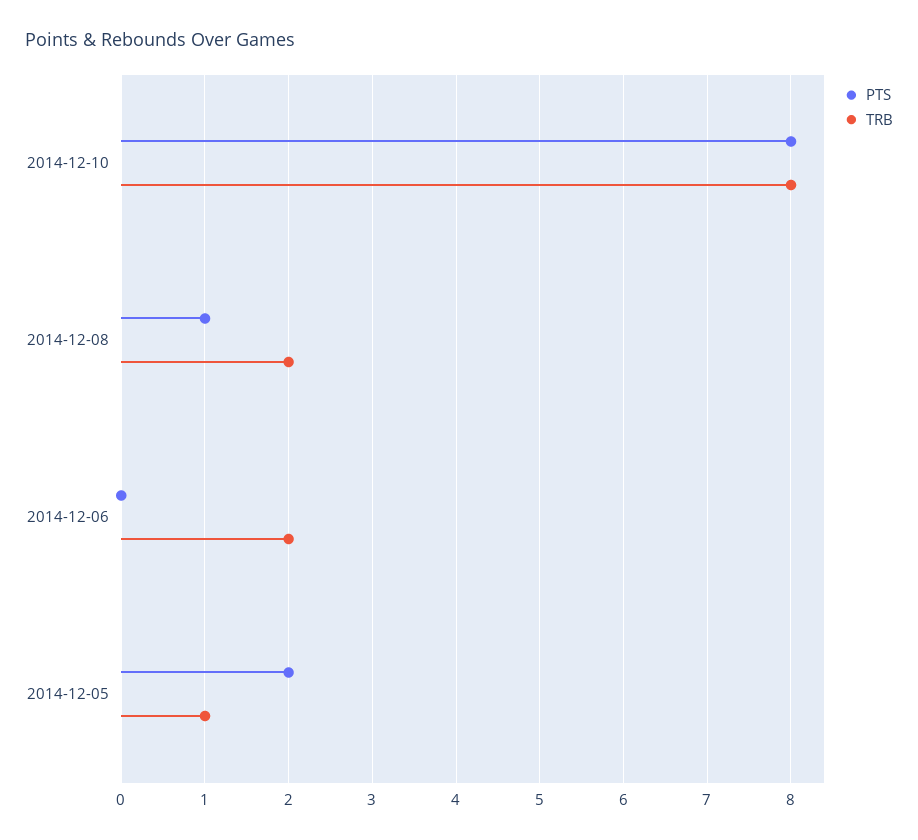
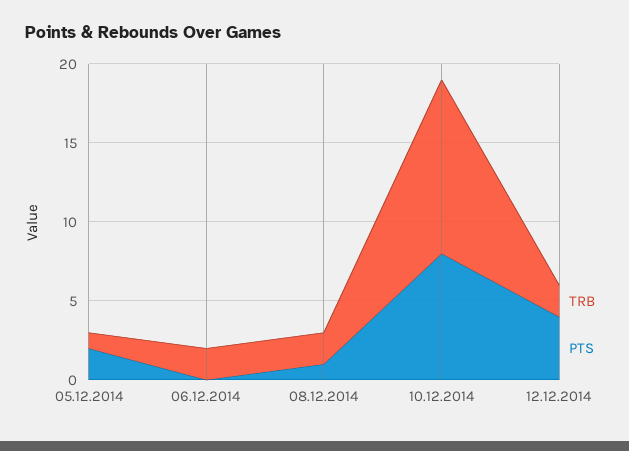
TRB, 2014-12-10: 8 -> 11
TRB, 12.12.2014: none -> 2
PTS, 12.12.2014: none -> 4

